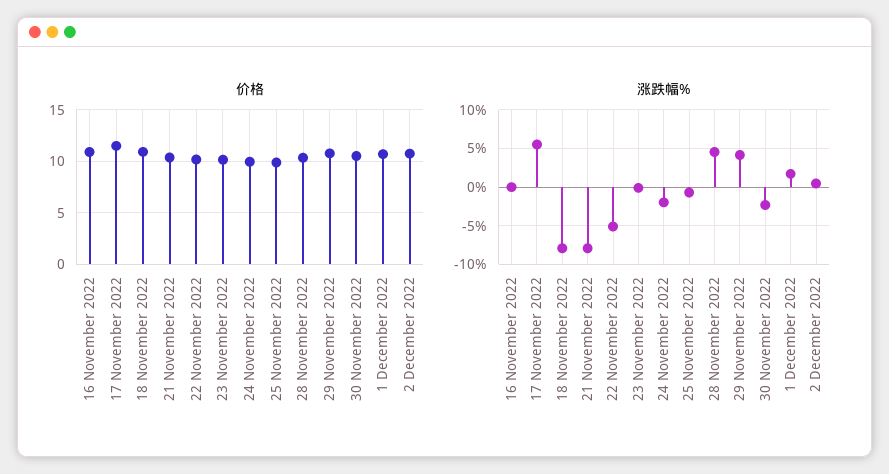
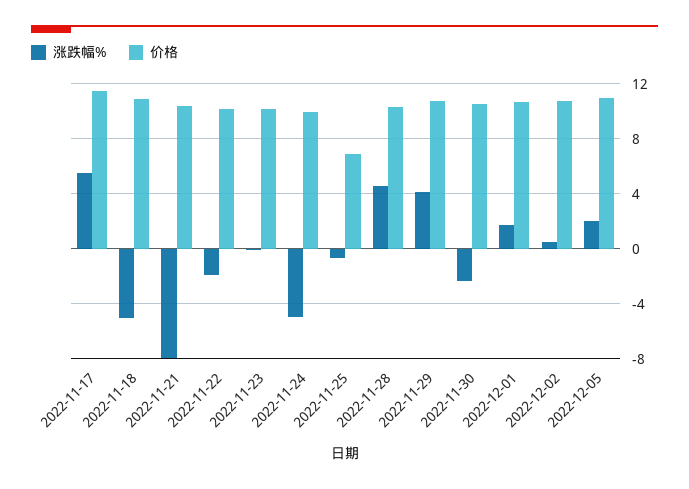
价格, 16 November 2022: 11 -> none
价格, 25 November 2022: 10 -> 7
涨跌幅%, 16 November 2022: 0 -> none
涨跌幅%, 18 November 2022: -8 -> -5
涨跌幅%, 22 November 2022: -5 -> -2
涨跌幅%, 24 November 2022: -2 -> -5
涨跌幅%, 2022-12-05: none -> 2
价格, 2022-12-05: none -> 11

